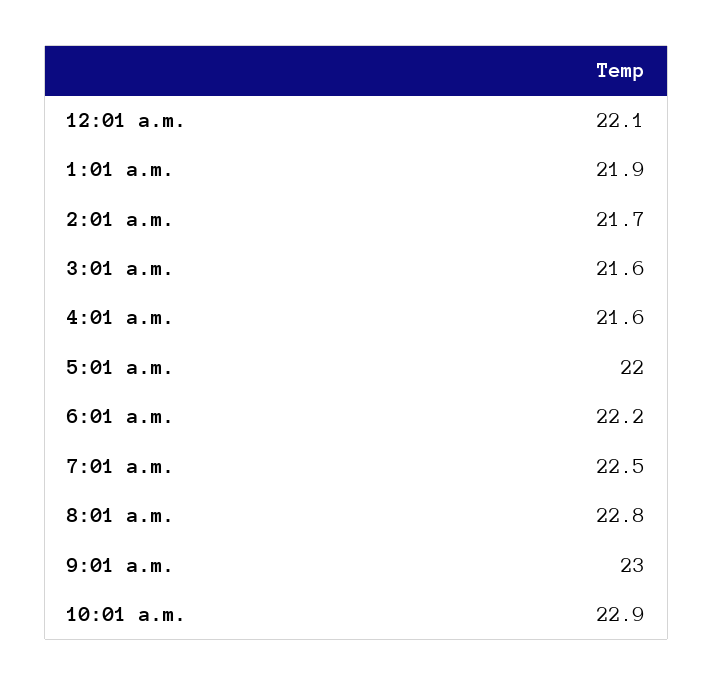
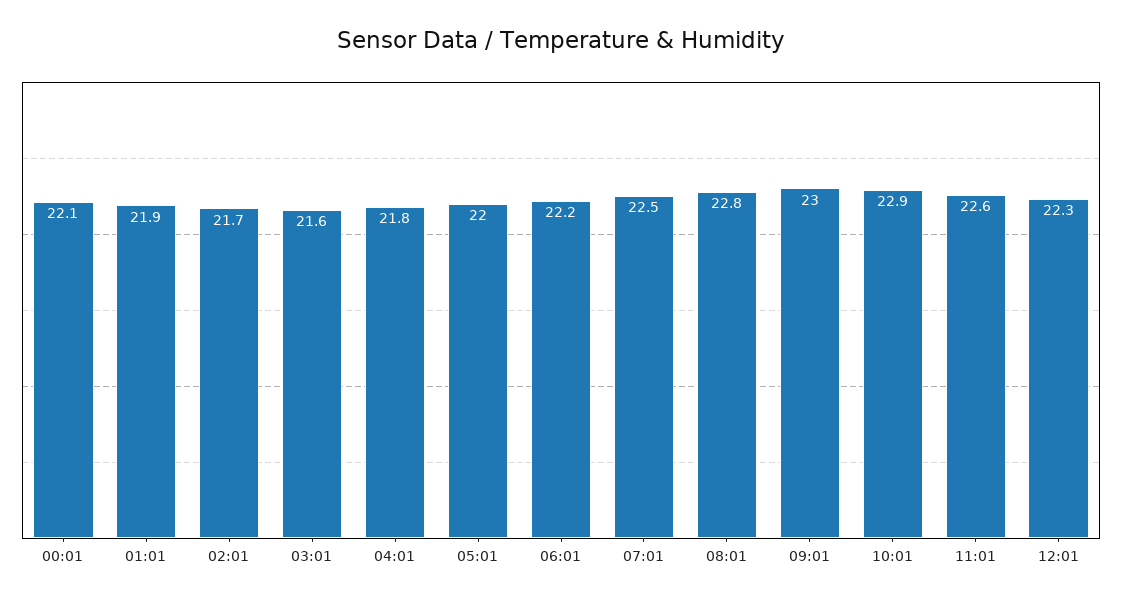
4:01 a.m.: 21.6 -> 21.8
11:01: none -> 22.6
12:01: none -> 22.3

